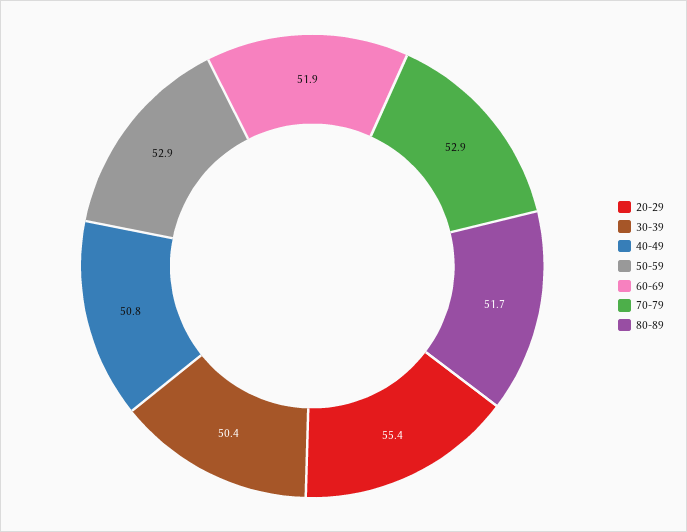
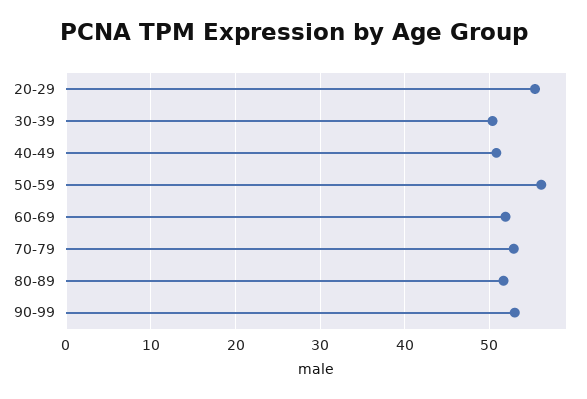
50-59: 52.9 -> 56
90-99: none -> 53

